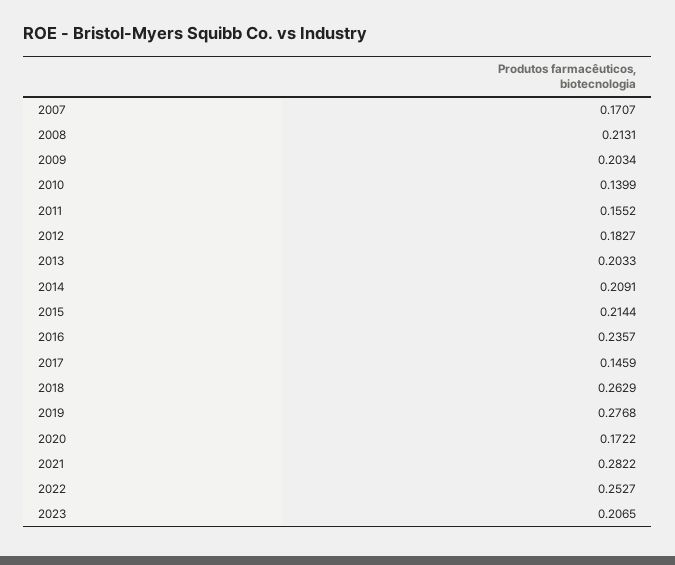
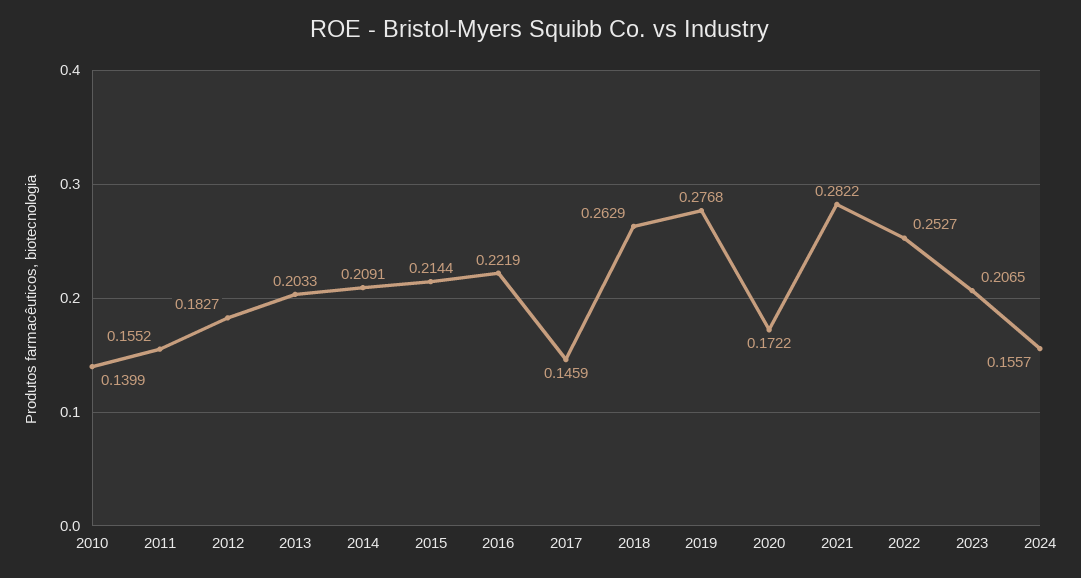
2007: 0.1707 -> none
2008: 0.2131 -> none
2009: 0.2034 -> none
2016: 0.2357 -> 0.2219
2024: none -> 0.1557

